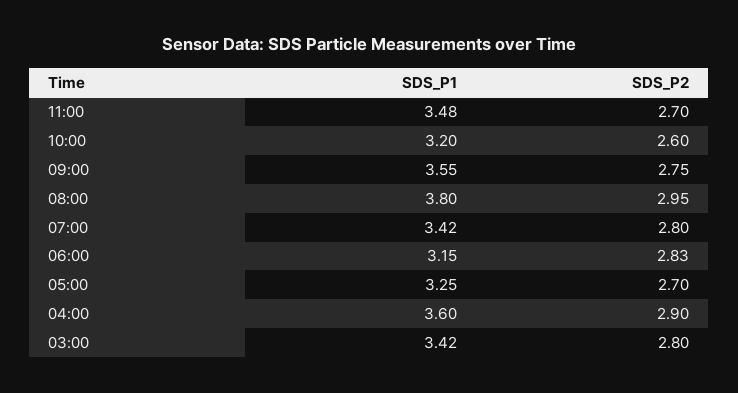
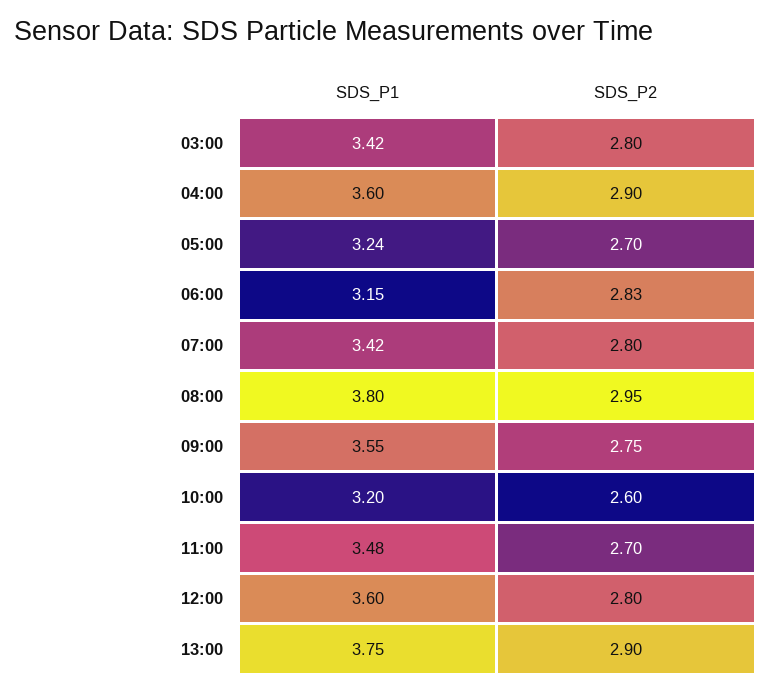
SDS_P1, 05:00: 3.25 -> 3.24
SDS_P1, 12:00: none -> 3.6
SDS_P2, 12:00: none -> 2.8
SDS_P1, 13:00: none -> 3.75
SDS_P2, 13:00: none -> 2.9

